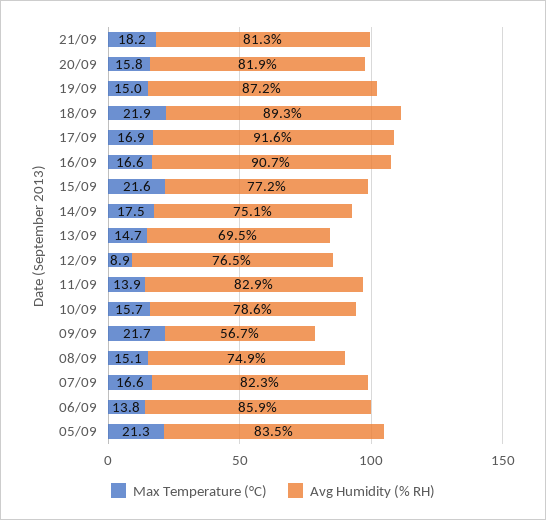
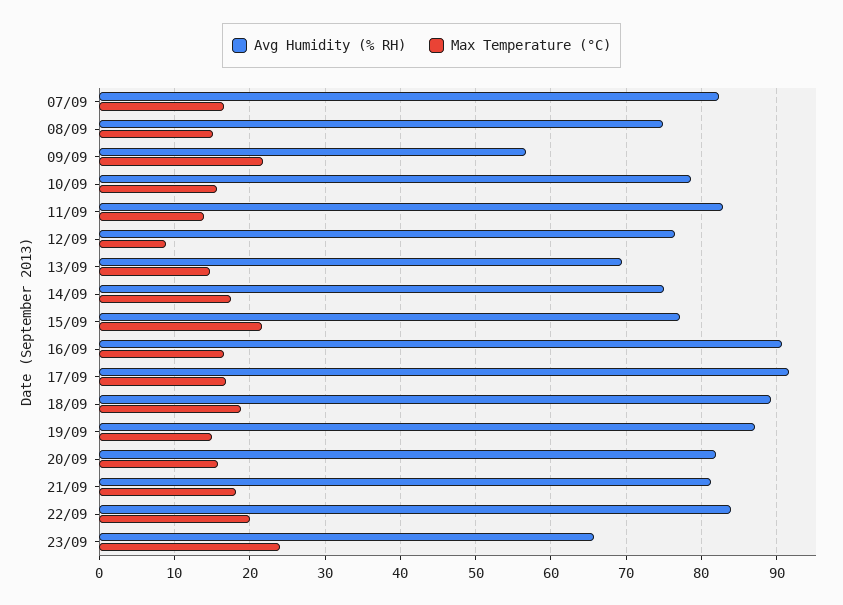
Max Temperature (°C), 18/09: 21.9 -> 19
Max Temperature (°C), 06/09: 13.8 -> none
Avg Humidity (% RH), 06/09: 85.9 -> none
Max Temperature (°C), 05/09: 21.3 -> none
Avg Humidity (% RH), 05/09: 83.5 -> none
Avg Humidity (% RH), 22/09: none -> 84
Max Temperature (°C), 22/09: none -> 20
Avg Humidity (% RH), 23/09: none -> 66
Max Temperature (°C), 23/09: none -> 24

